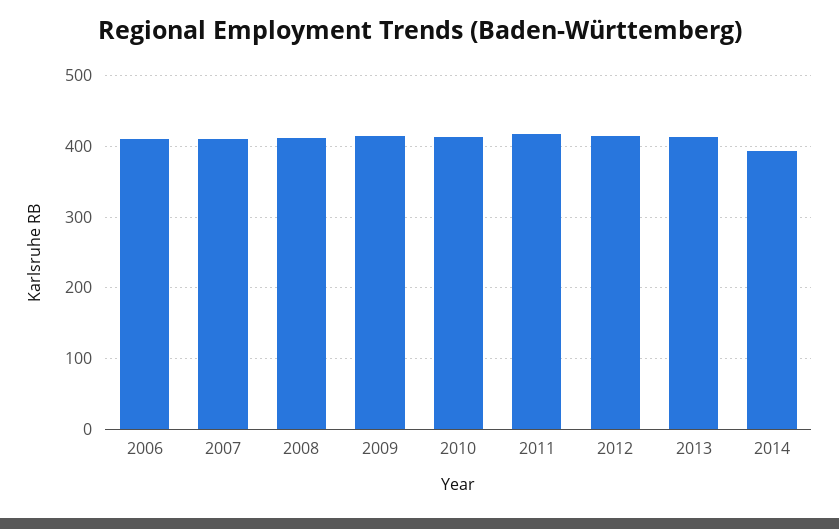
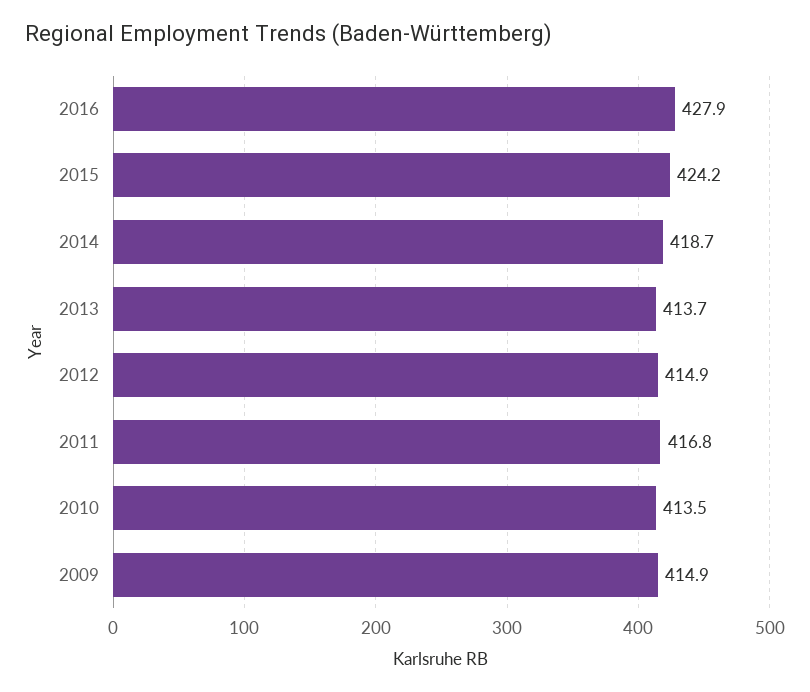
2006: 410 -> none
2007: 410 -> none
2008: 410 -> none
2014: 390 -> 418.7
2016: none -> 427.9
2015: none -> 424.2

